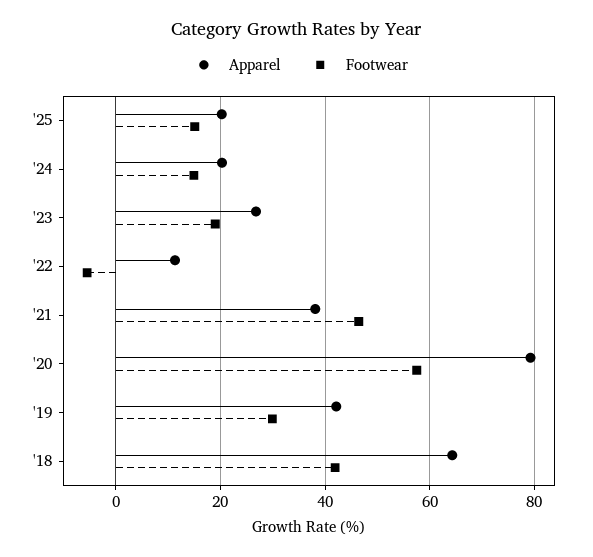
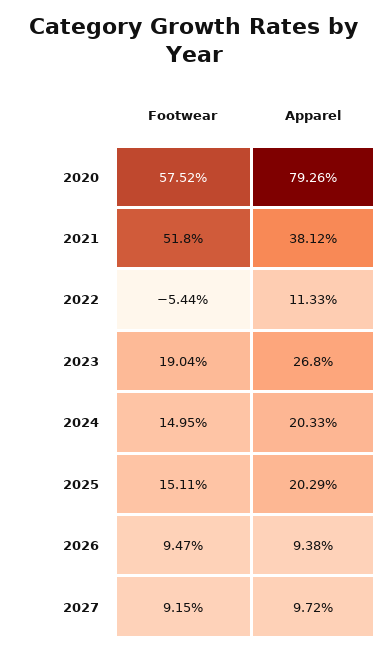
Footwear, '21: 46 -> 51.8
Apparel, '19: 42 -> none
Footwear, '19: 30 -> none
Apparel, '18: 64 -> none
Footwear, '18: 42 -> none
Footwear, 2026: none -> 9.47
Apparel, 2026: none -> 9.38
Footwear, 2027: none -> 9.15
Apparel, 2027: none -> 9.72

